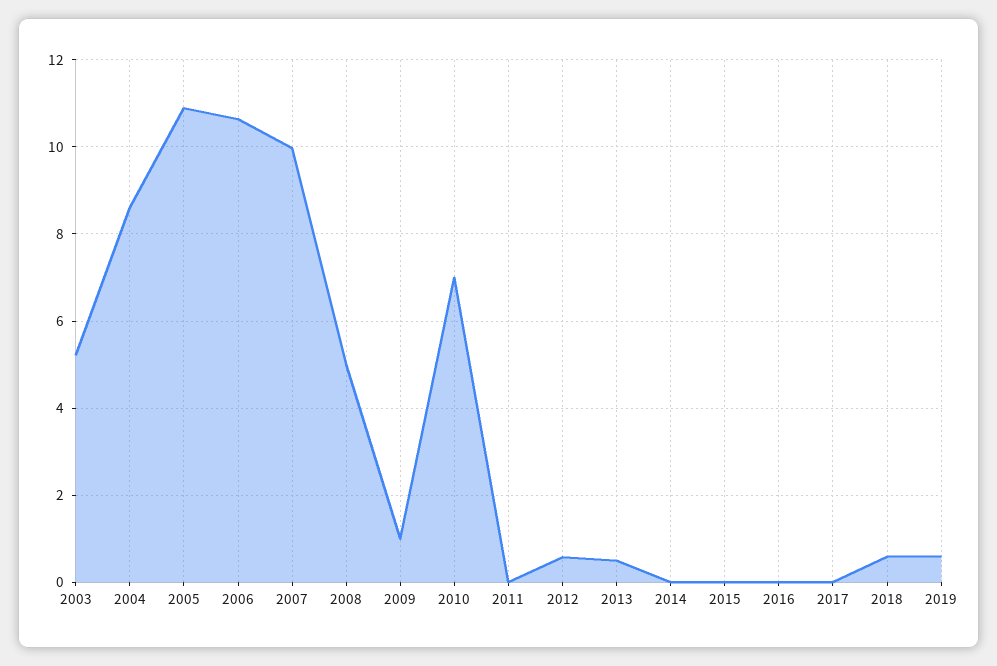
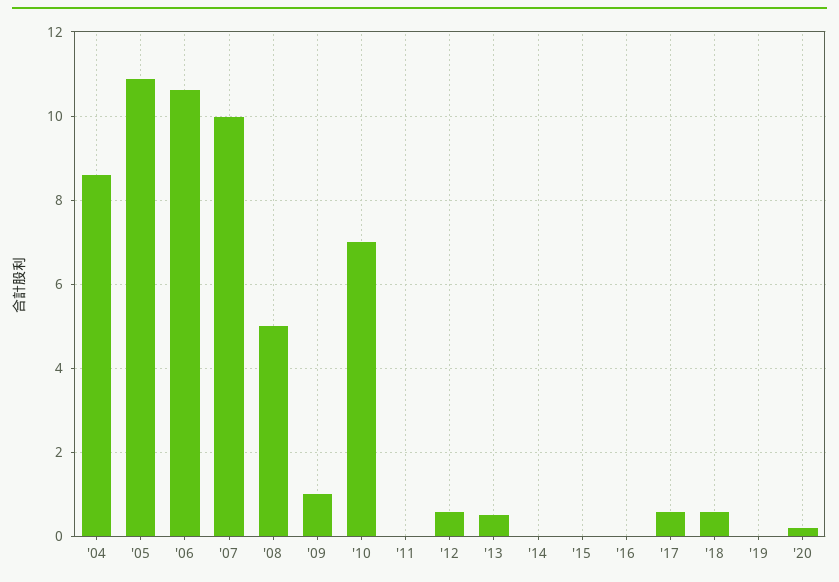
2003: 5.2 -> none
2017: 0 -> 0.6
2019: 0.6 -> 0
'20: none -> 0.2

